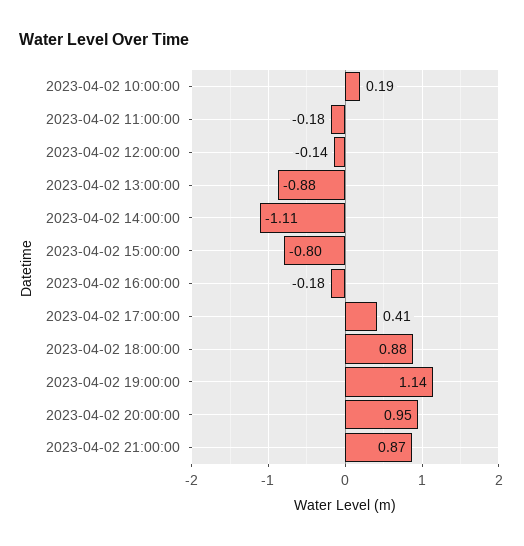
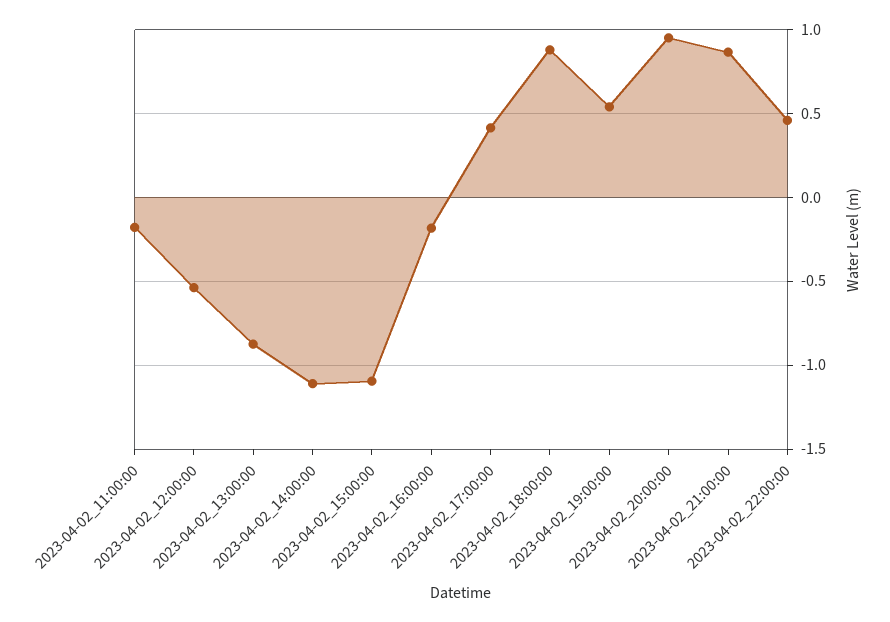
2023-04-02 10:00:00: 0.19 -> none
2023-04-02 12:00:00: -0.14 -> -0.55
2023-04-02 15:00:00: -0.8 -> -1.1
2023-04-02 19:00:00: 1.14 -> 0.55
2023-04-02_22:00:00: none -> 0.45

